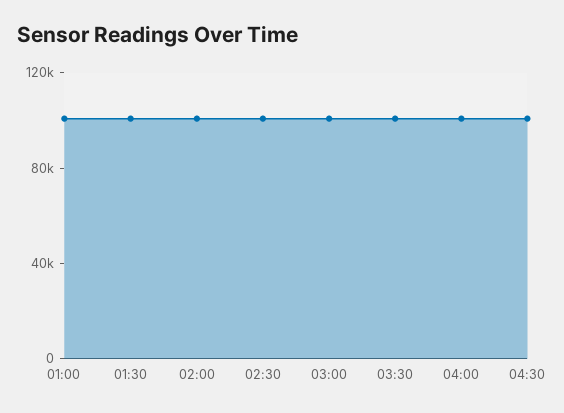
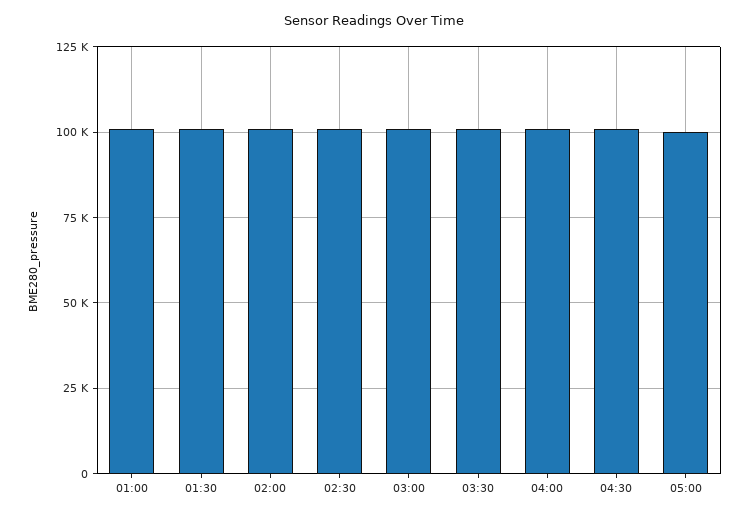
05:00: none -> 100000

